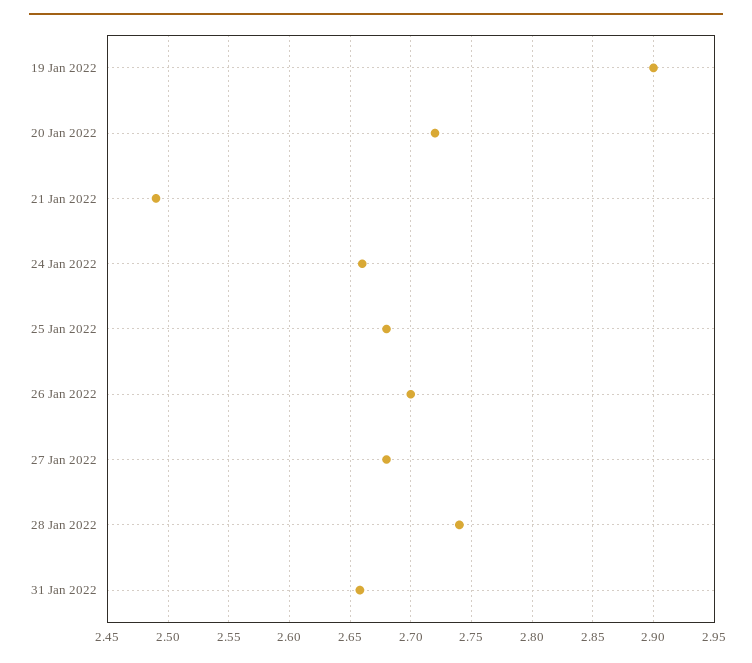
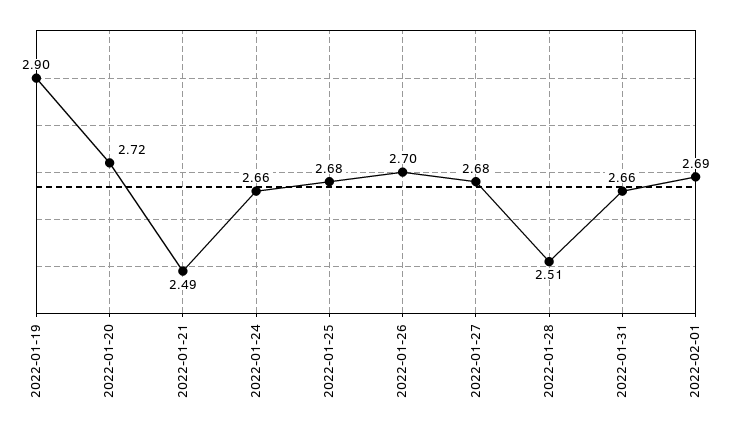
28 Jan 2022: 2.74 -> 2.51
2022-02-01: none -> 2.69

